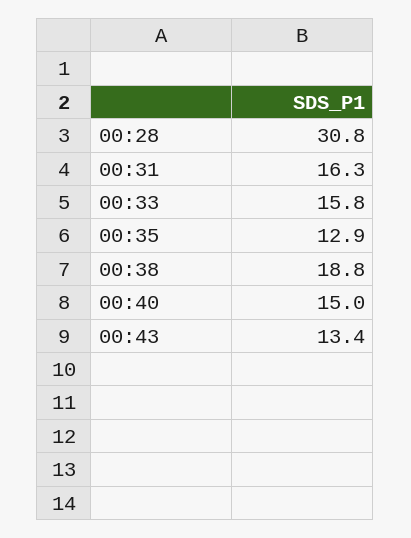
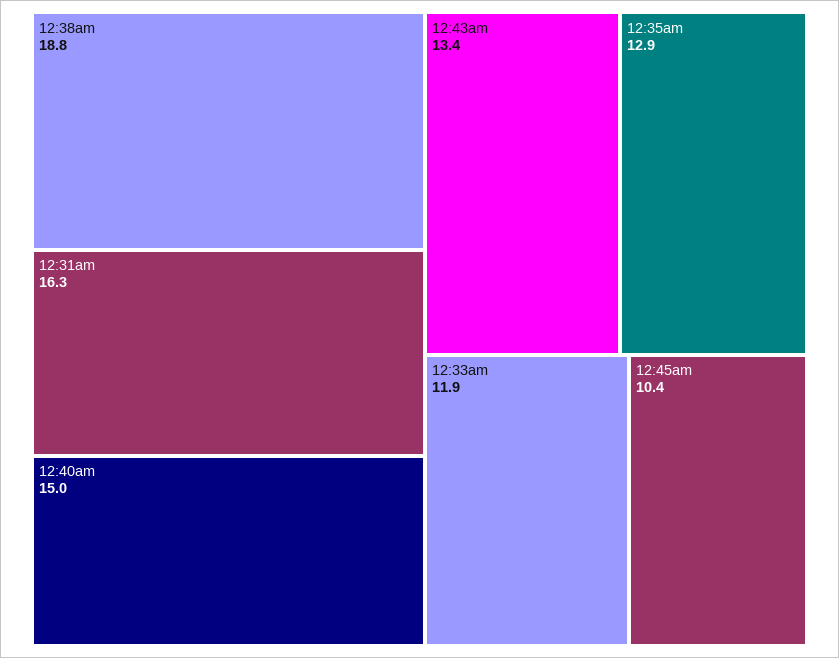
00:28: 30.8 -> none
00:33: 15.8 -> 11.9
12:45am: none -> 10.4

